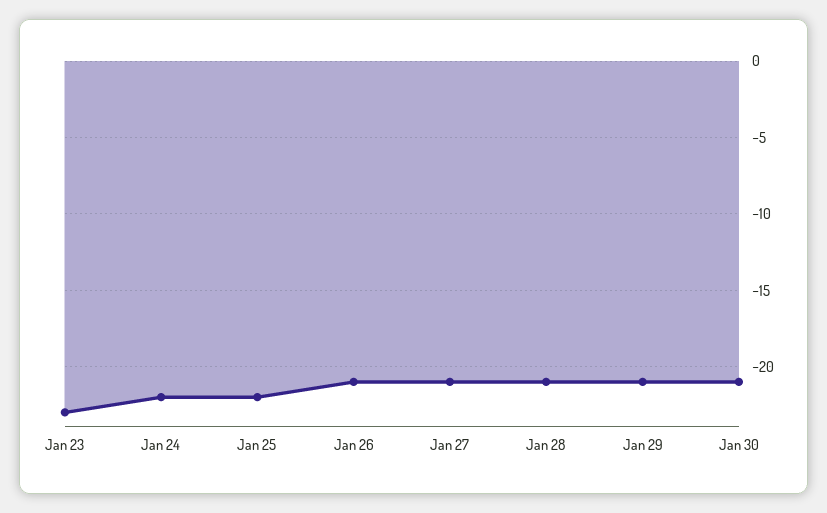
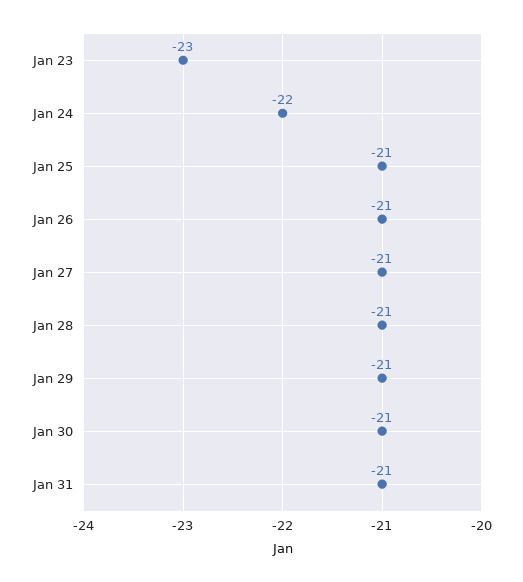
Jan 25: -22 -> -21
Jan 31: none -> -21

